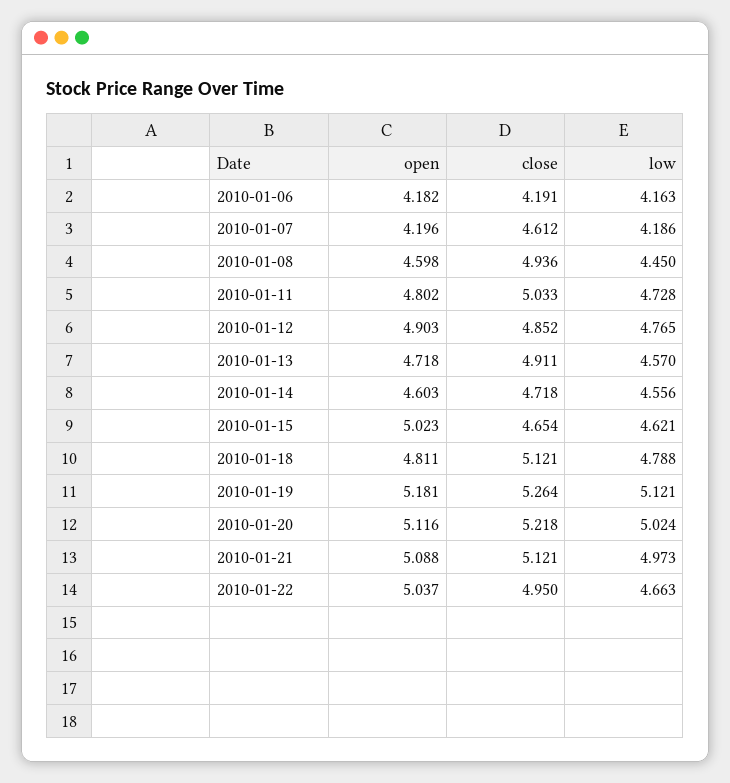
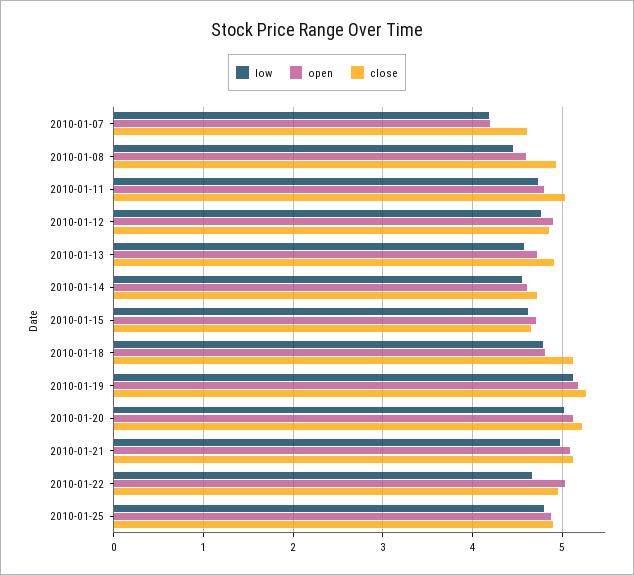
open, 2010-01-06: 4.182 -> none
close, 2010-01-06: 4.191 -> none
low, 2010-01-06: 4.163 -> none
open, 2010-01-15: 5.023 -> 4.7
low, 2010-01-25: none -> 4.8
open, 2010-01-25: none -> 4.9
close, 2010-01-25: none -> 4.9

